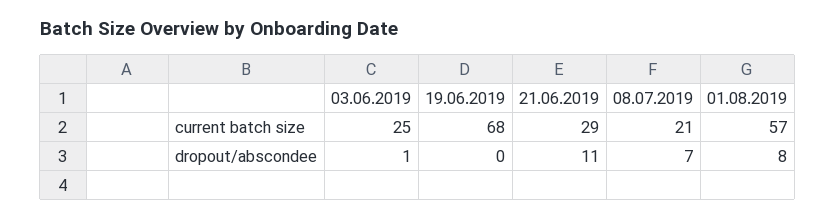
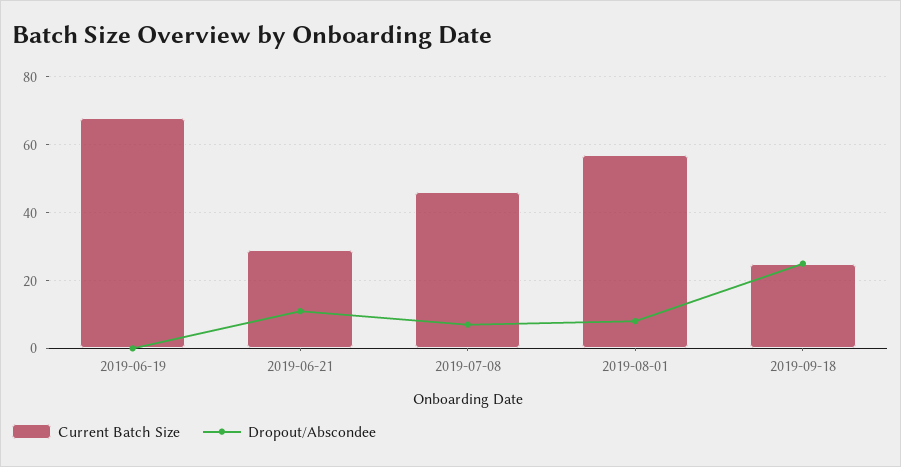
current batch size, 03.06.2019: 25 -> none
current batch size, 08.07.2019: 21 -> 45
dropout/abscondee, 03.06.2019: 1 -> none
current batch size, 2019-09-18: none -> 25
dropout/abscondee, 2019-09-18: none -> 25

